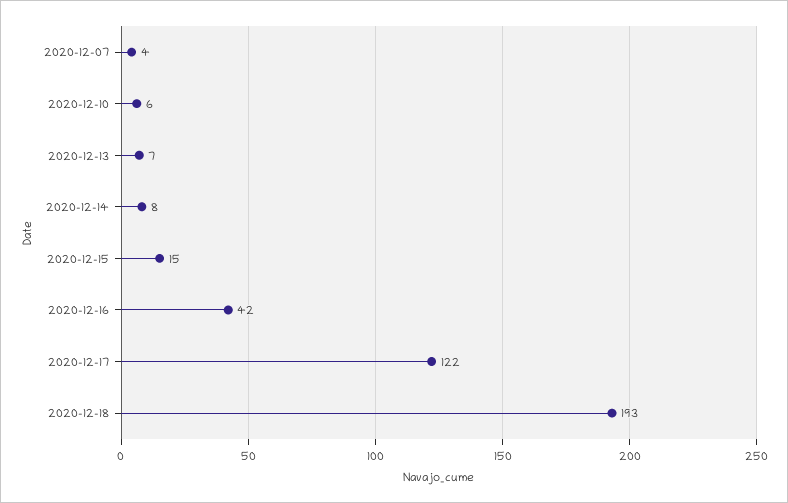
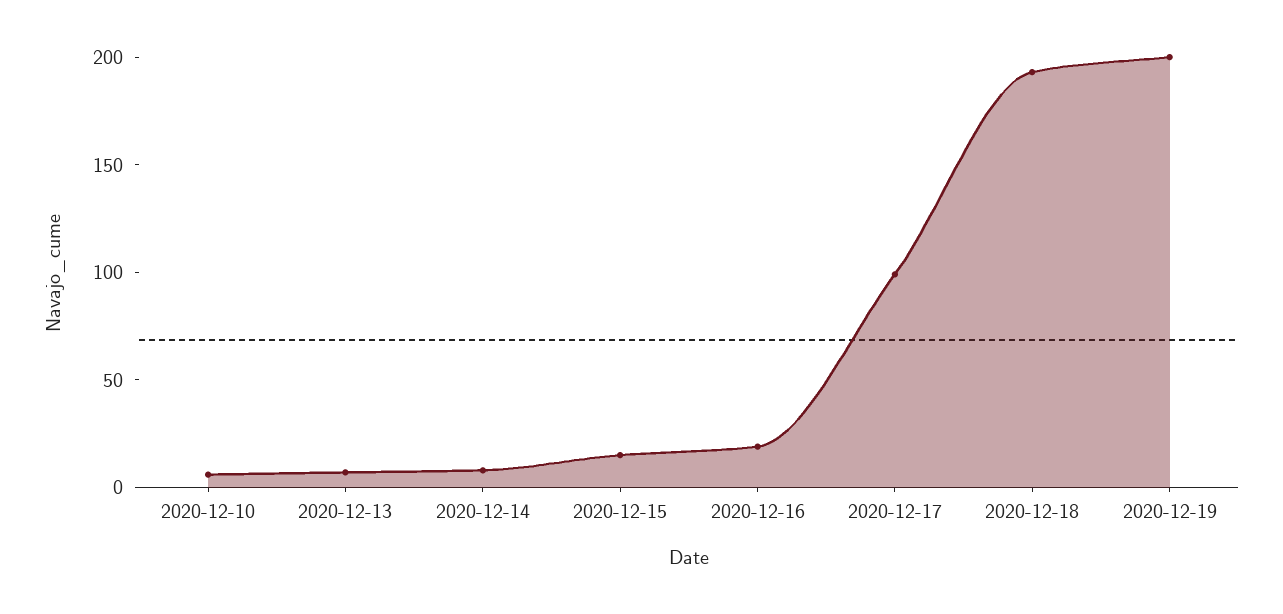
2020-12-07: 4 -> none
2020-12-16: 42 -> 20
2020-12-17: 122 -> 100
2020-12-19: none -> 200

